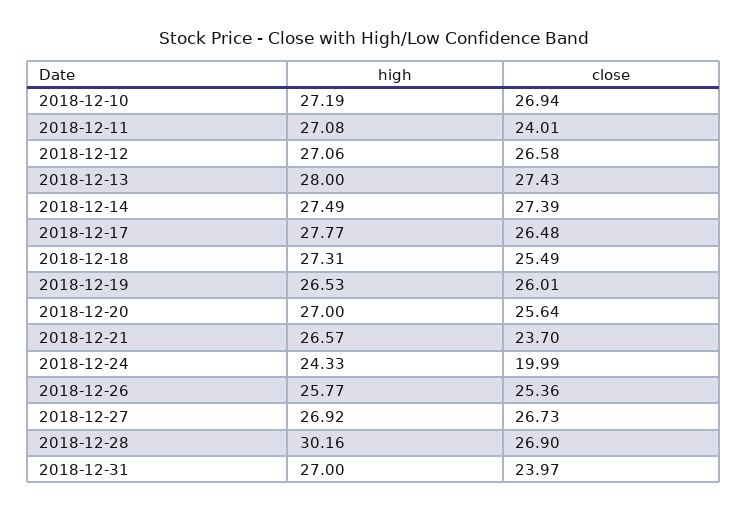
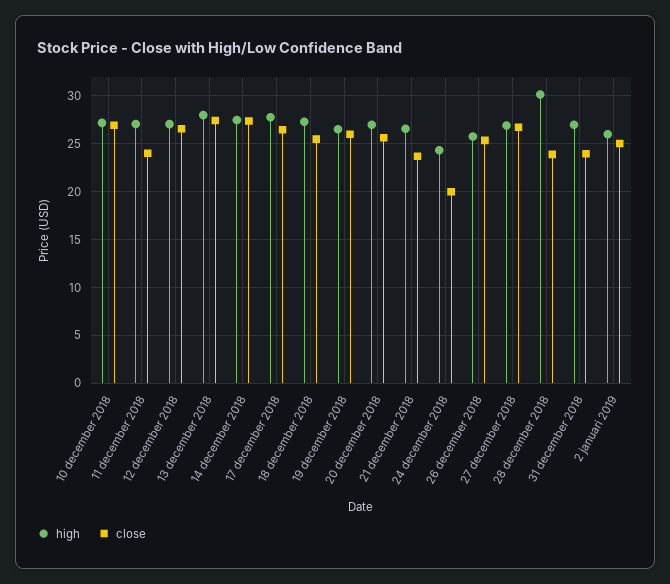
close, 2018-12-28: 26.9 -> 24
high, 2 januari 2019: none -> 26
close, 2 januari 2019: none -> 25

